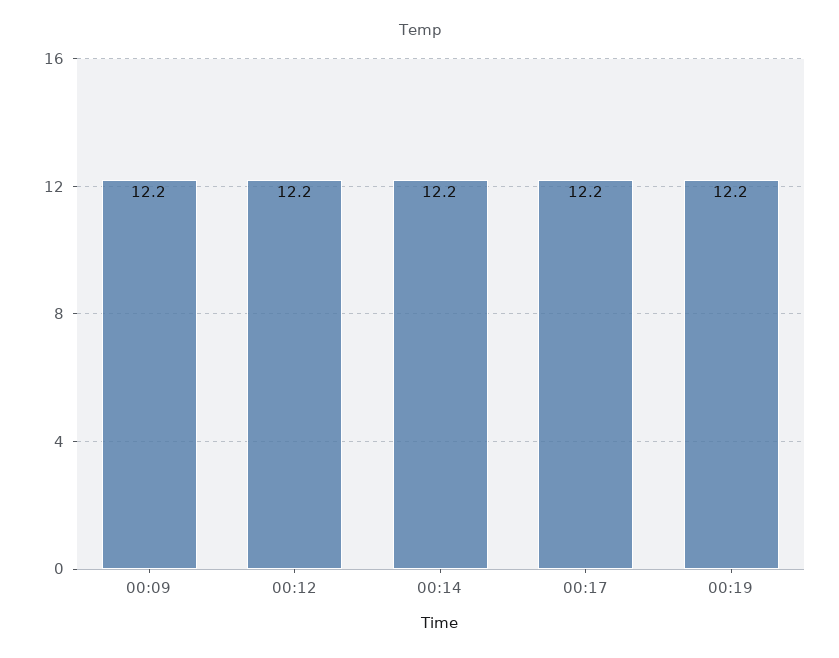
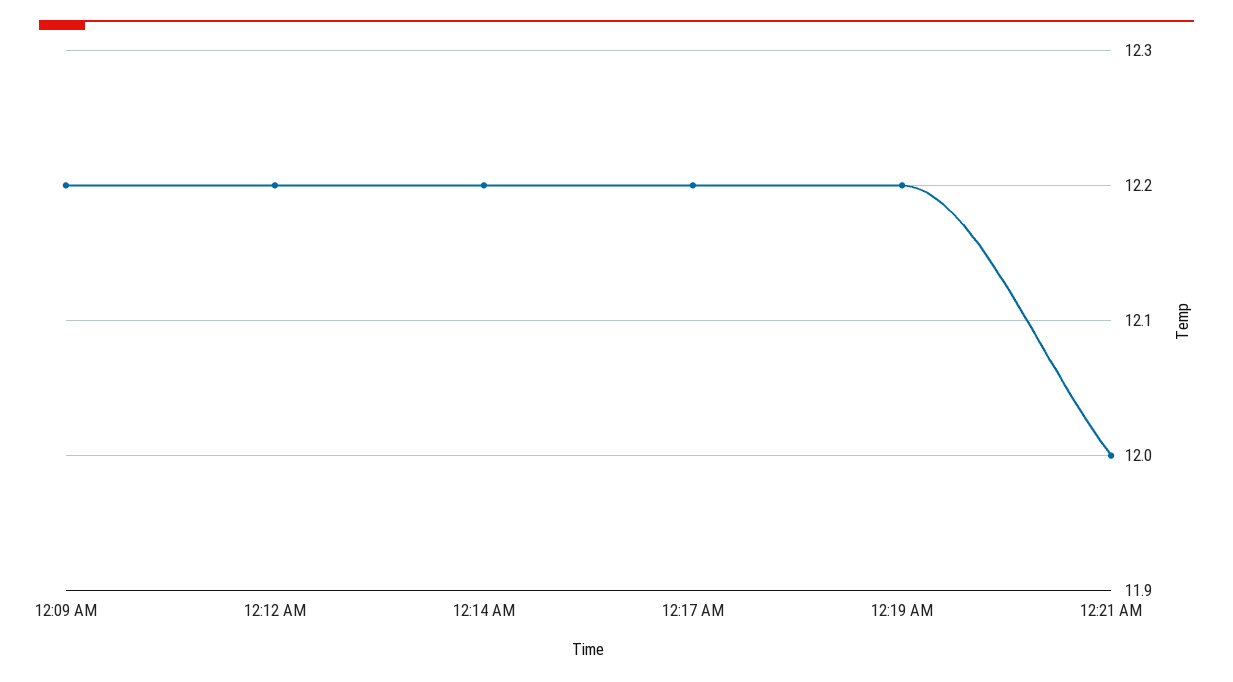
12:21 AM: none -> 12

